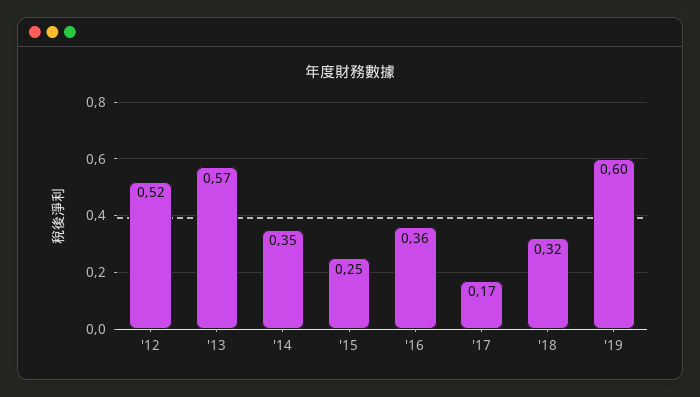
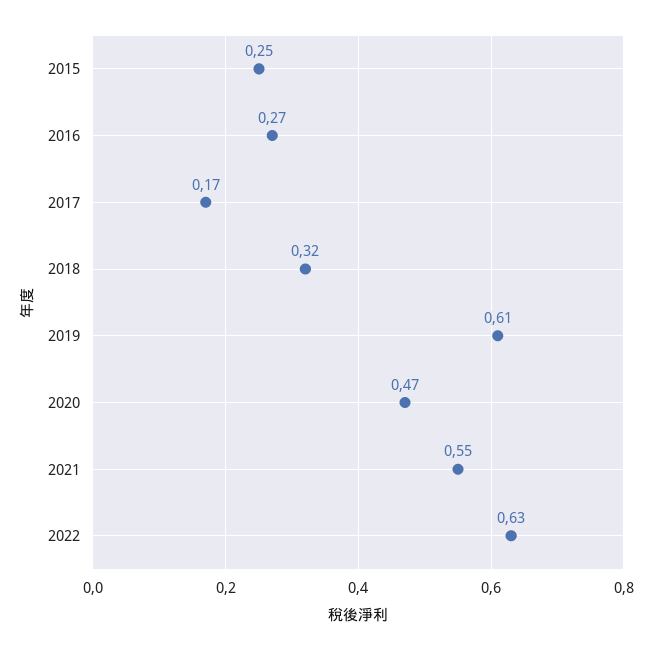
'12: 0.52 -> none
'13: 0.57 -> none
'14: 0.35 -> none
'16: 0.36 -> 0.27
'19: 0.6 -> 0.61
2020: none -> 0.47
2021: none -> 0.55
2022: none -> 0.63

